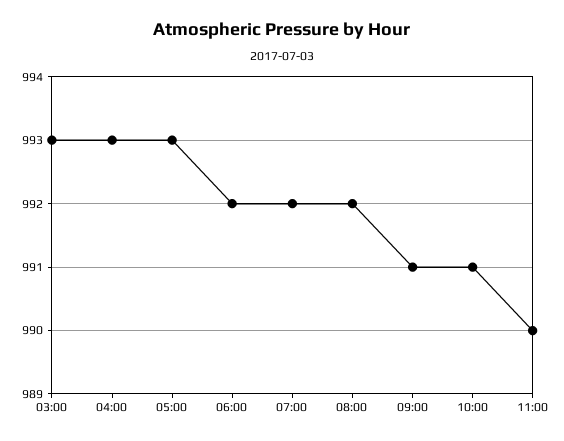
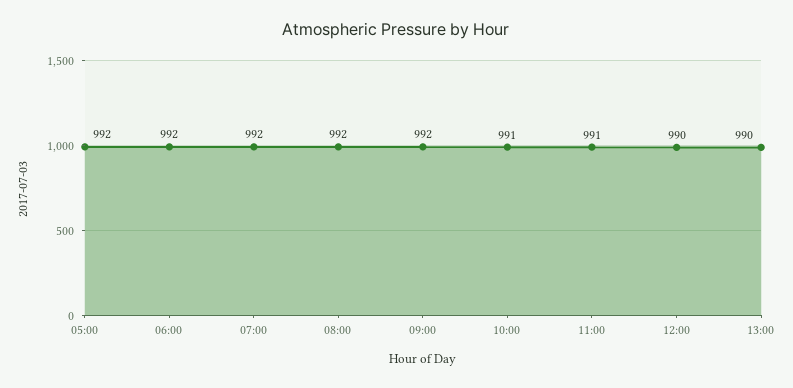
03:00: 993 -> none
04:00: 993 -> none
05:00: 993 -> 992
09:00: 991 -> 992
11:00: 990 -> 991
12:00: none -> 990
13:00: none -> 990

